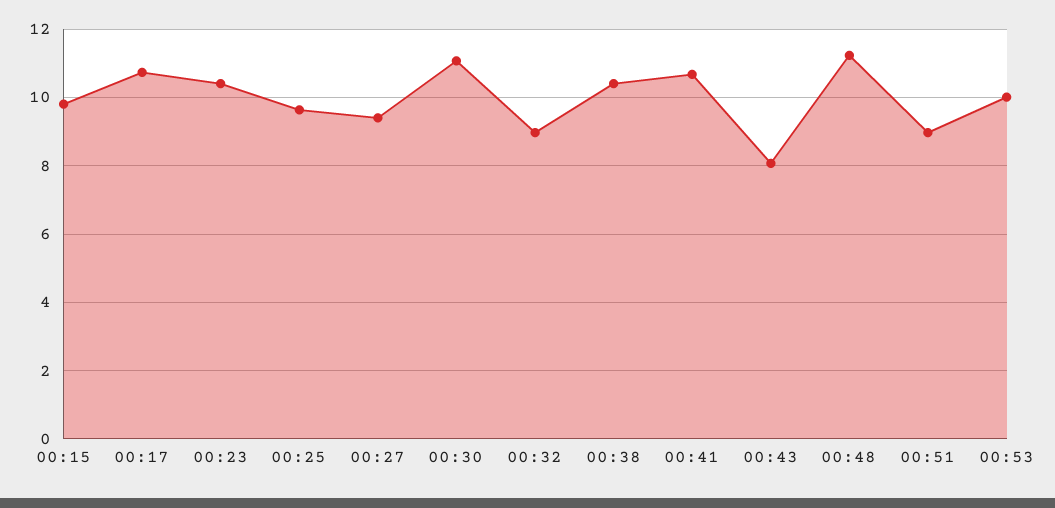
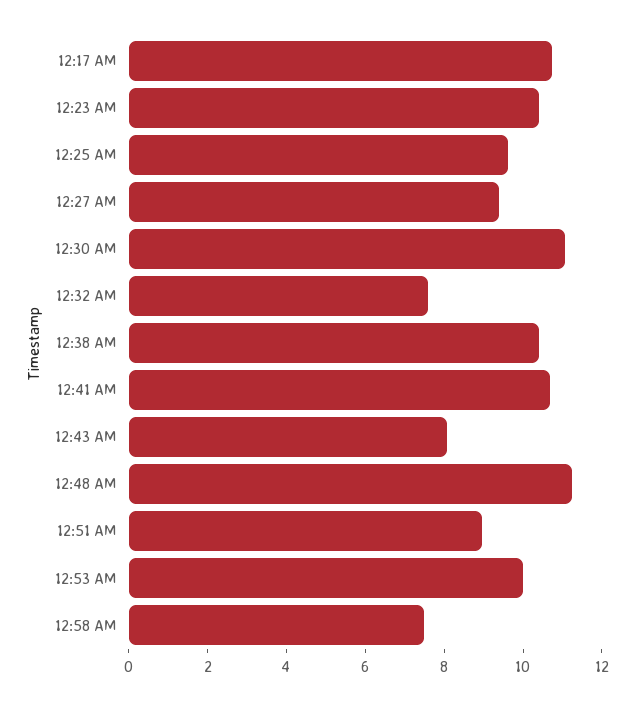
00:15: 9.8 -> none
00:32: 9 -> 7.5
12:58 AM: none -> 7.5

